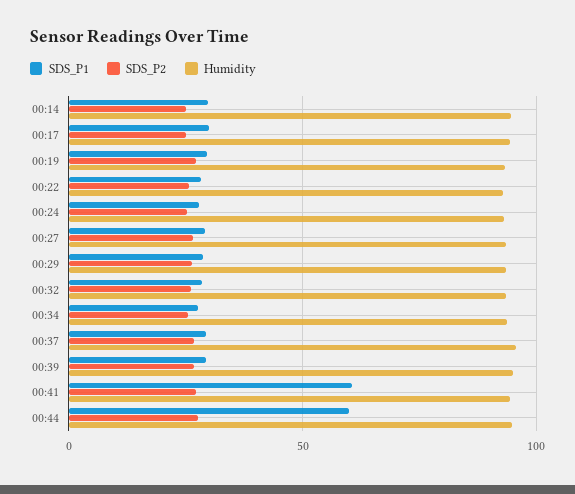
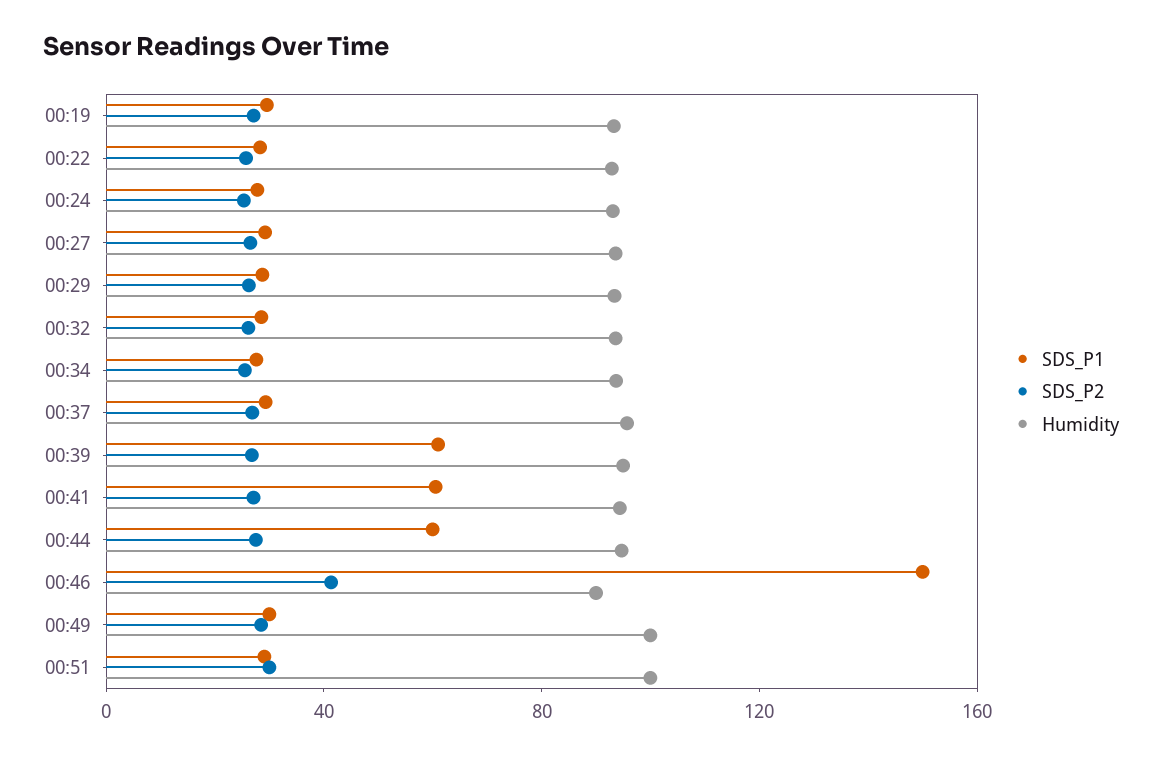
SDS_P1, 00:14: 30 -> none
SDS_P2, 00:14: 25 -> none
Humidity, 00:14: 95 -> none
SDS_P1, 00:17: 30 -> none
SDS_P2, 00:17: 25 -> none
Humidity, 00:17: 95 -> none
SDS_P1, 00:39: 30 -> 60
SDS_P1, 00:46: none -> 150
SDS_P2, 00:46: none -> 40
Humidity, 00:46: none -> 90
SDS_P1, 00:49: none -> 30
SDS_P2, 00:49: none -> 30
Humidity, 00:49: none -> 100
SDS_P1, 00:51: none -> 30
SDS_P2, 00:51: none -> 30
Humidity, 00:51: none -> 100

